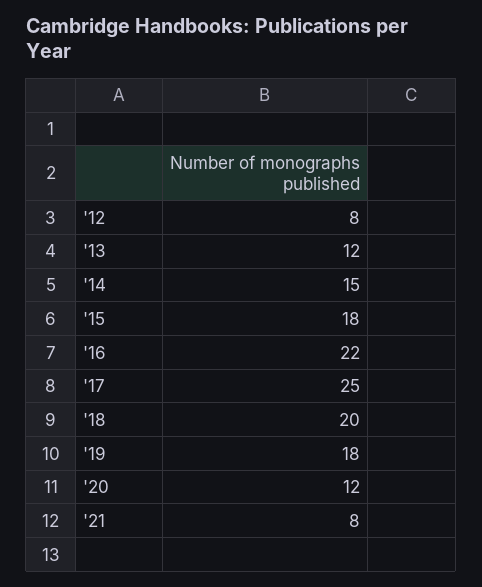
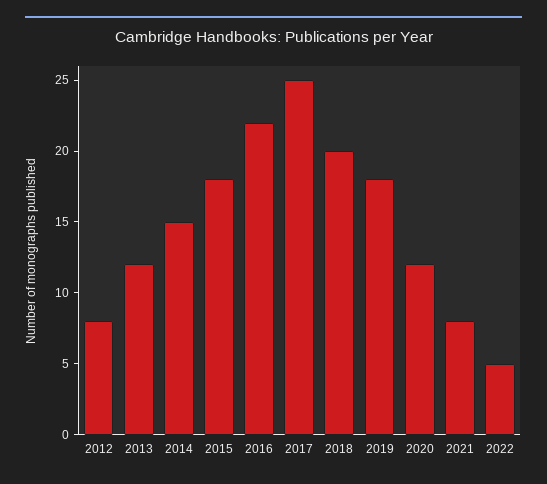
2022: none -> 5

